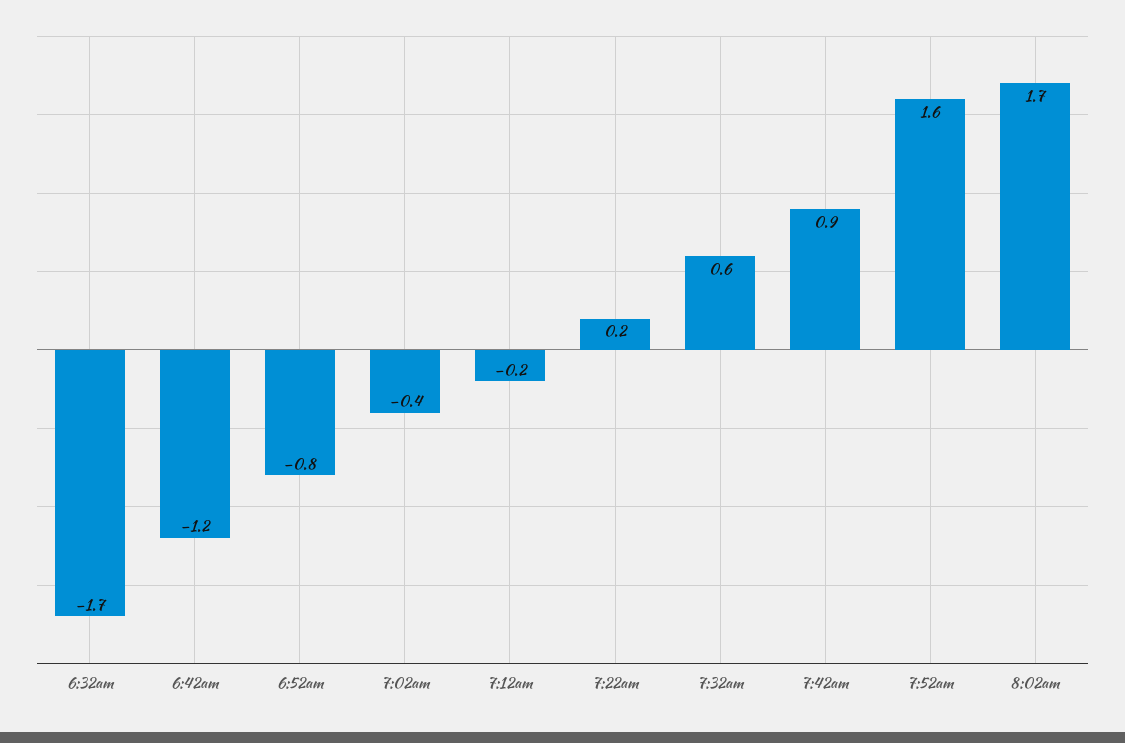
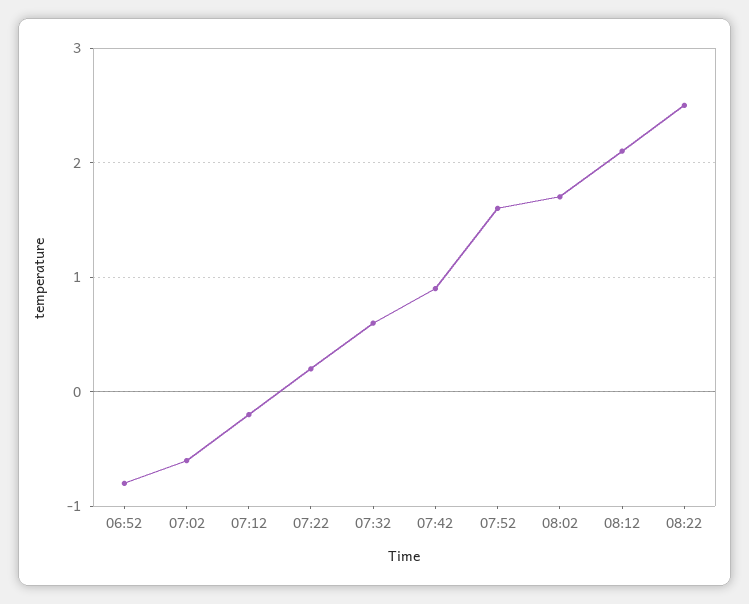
6:32am: -1.7 -> none
6:42am: -1.2 -> none
7:02am: -0.4 -> -0.6
08:12: none -> 2.1
08:22: none -> 2.5

